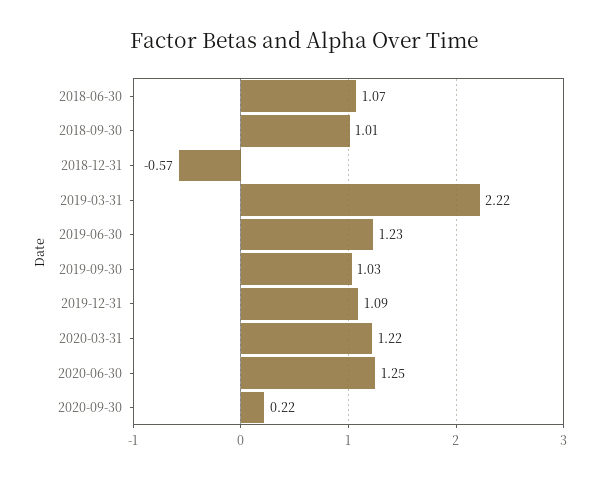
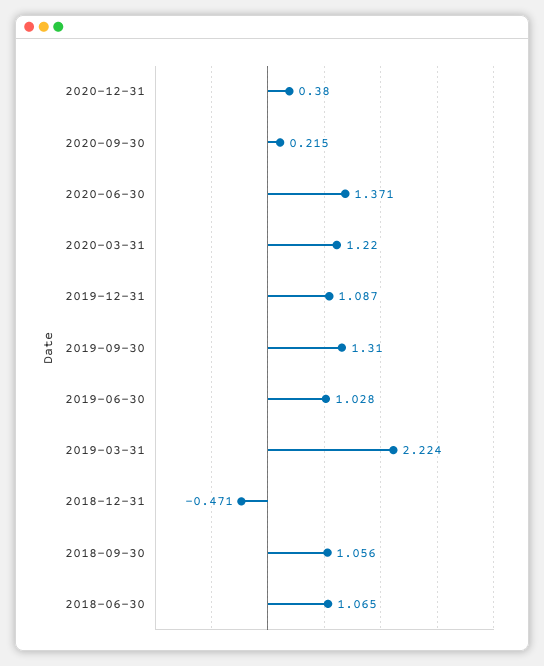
2018-09-30: 1.01 -> 1.056
2018-12-31: -0.57 -> -0.471
2019-06-30: 1.23 -> 1.028
2019-09-30: 1.03 -> 1.31
2020-06-30: 1.25 -> 1.371
2020-12-31: none -> 0.38

